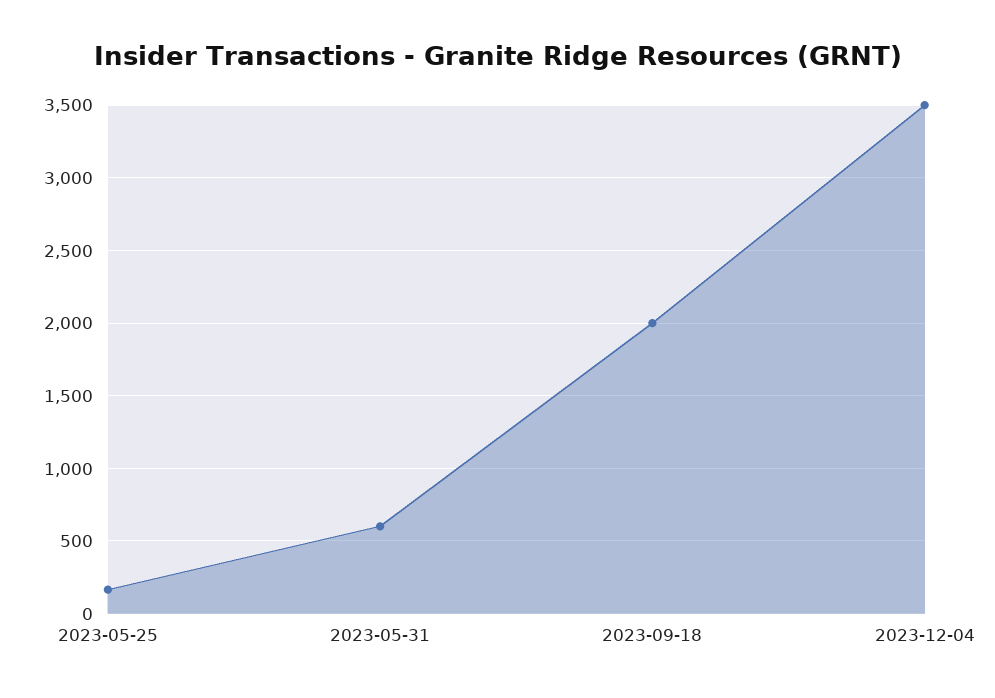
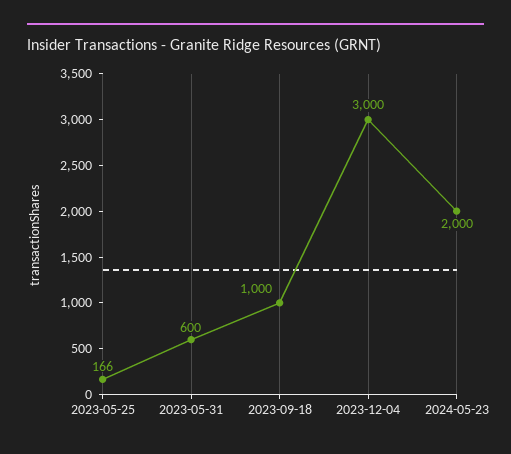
2023-09-18: 2000 -> 1000
2023-12-04: 3500 -> 3000
2024-05-23: none -> 2000

